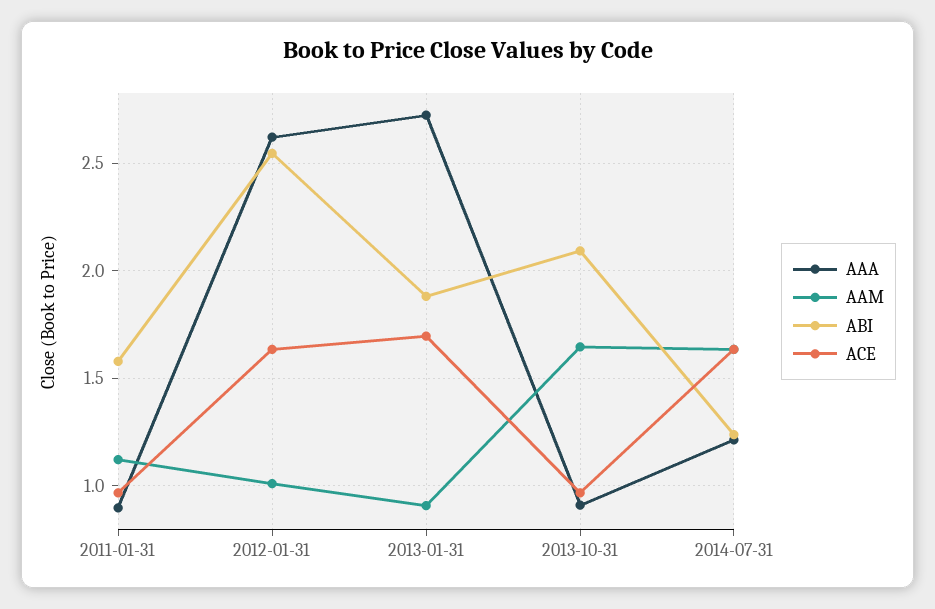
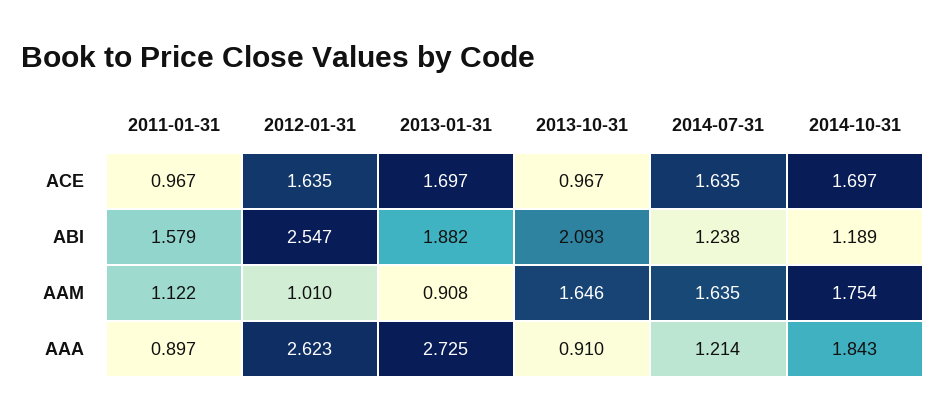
ACE, 2014-10-31: none -> 1.697
ABI, 2014-10-31: none -> 1.189
AAM, 2014-10-31: none -> 1.754
AAA, 2014-10-31: none -> 1.843

